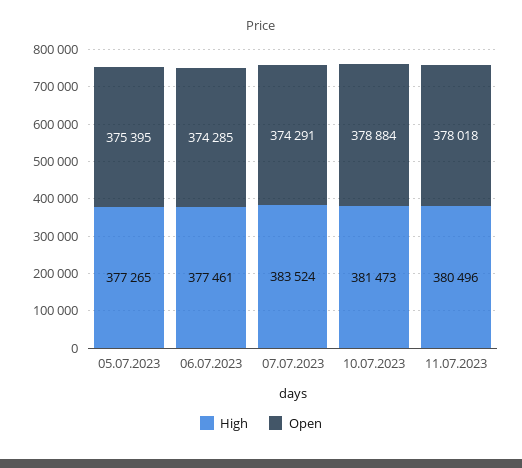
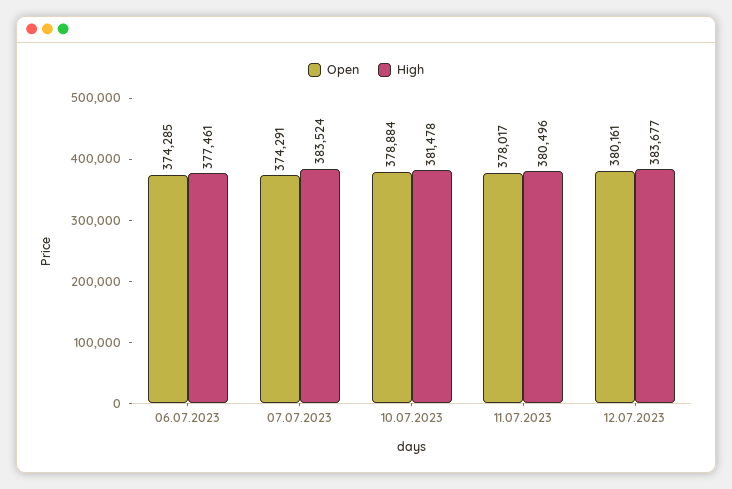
High, 05.07.2023: 377265 -> none
Open, 05.07.2023: 375395 -> none
High, 10.07.2023: 381473 -> 381478
Open, 11.07.2023: 378018 -> 378017
Open, 12.07.2023: none -> 380161
High, 12.07.2023: none -> 383677

